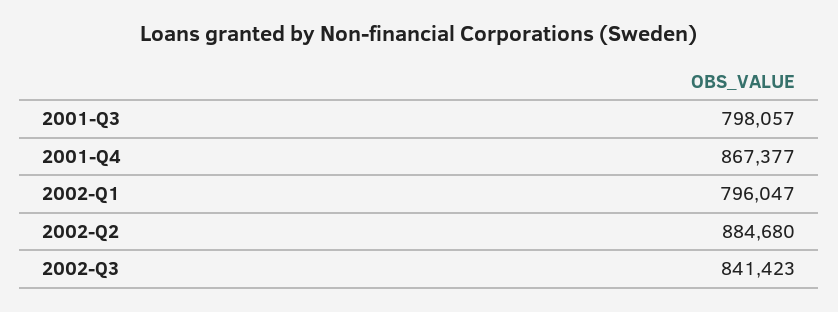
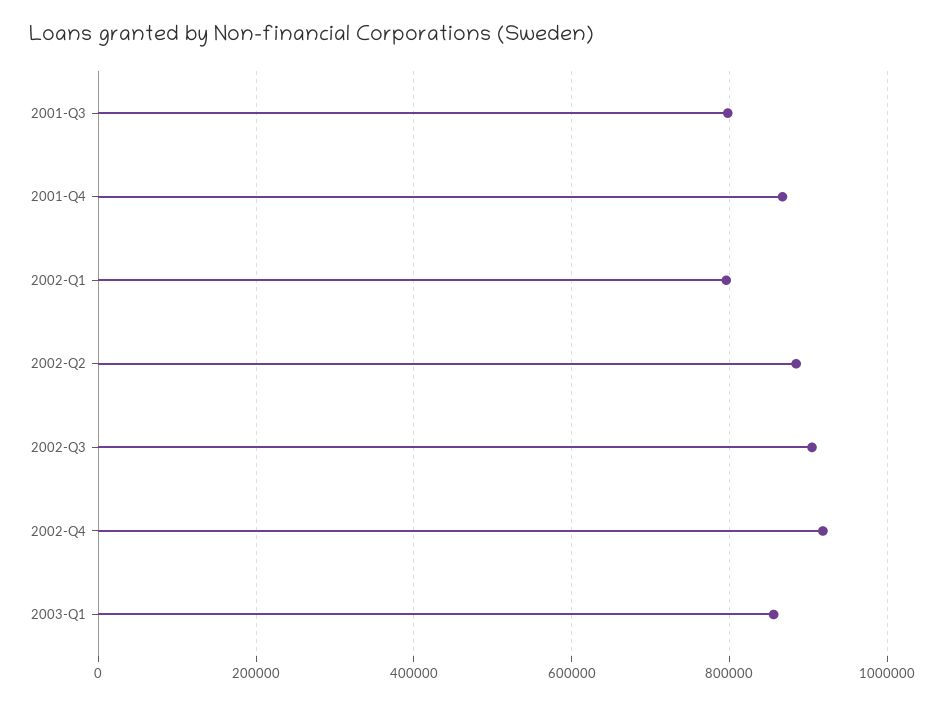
2002-Q3: 841423 -> 900000
2002-Q4: none -> 920000
2003-Q1: none -> 860000

